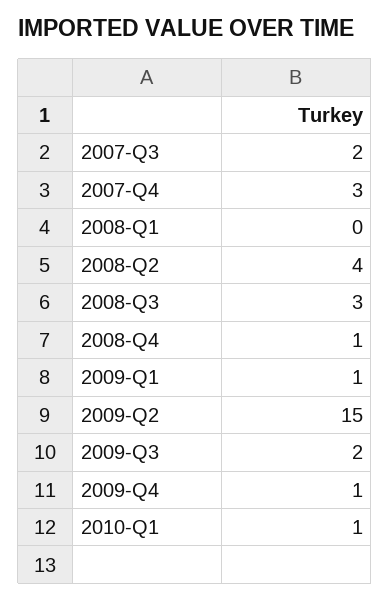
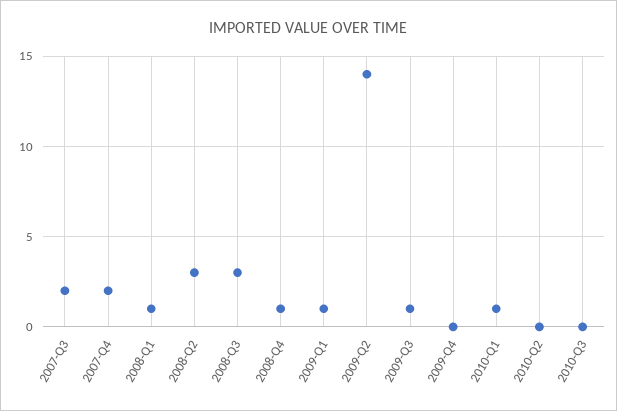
2007-Q4: 3 -> 2
2008-Q1: 0 -> 1
2008-Q2: 4 -> 3
2009-Q2: 15 -> 14
2009-Q3: 2 -> 1
2009-Q4: 1 -> 0
2010-Q2: none -> 0
2010-Q3: none -> 0

